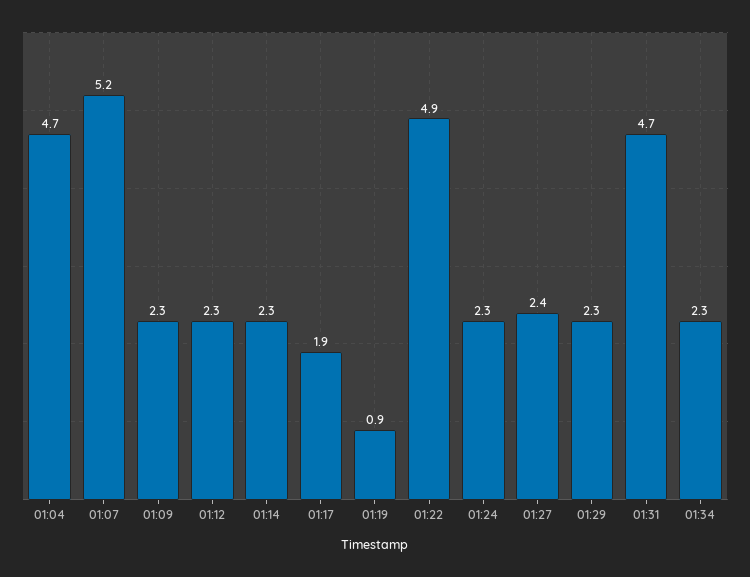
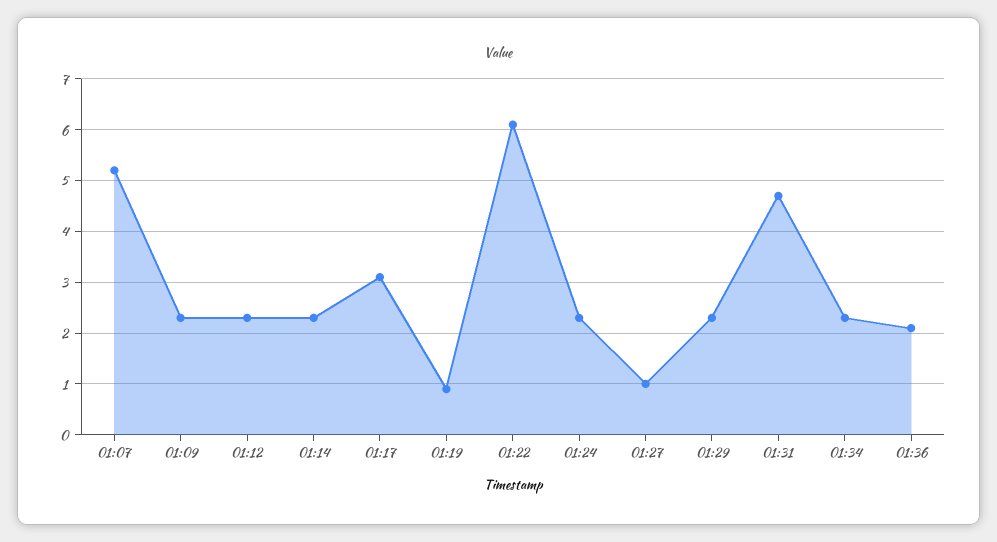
01:04: 4.7 -> none
01:17: 1.9 -> 3
01:22: 4.9 -> 6
01:27: 2.4 -> 1
01:36: none -> 2

